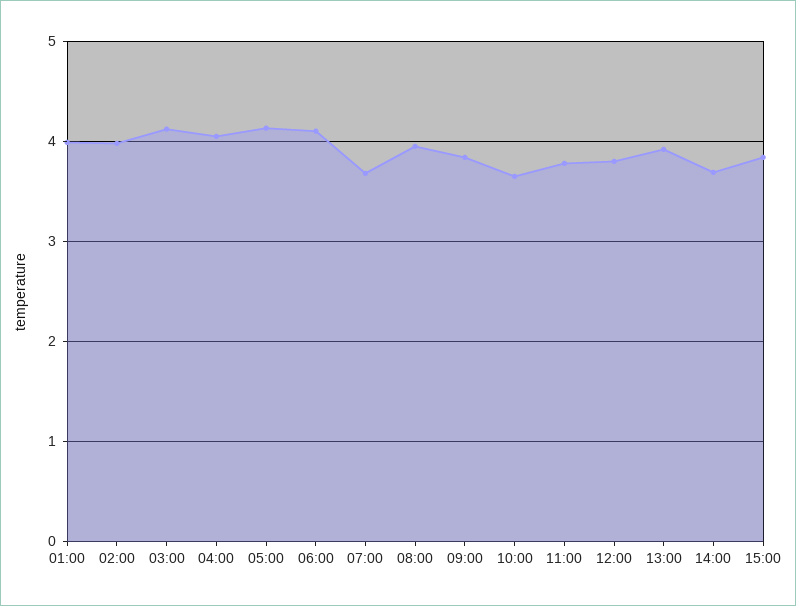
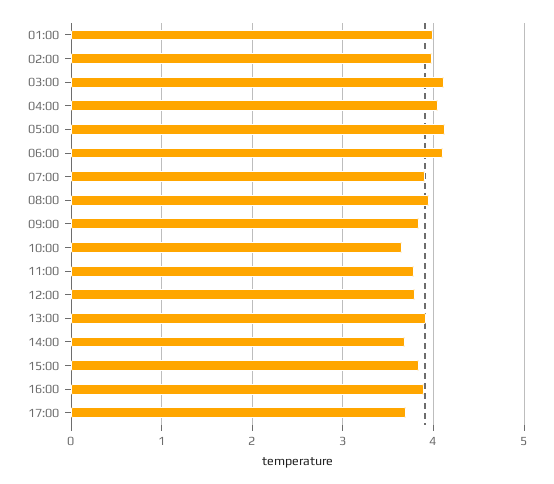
07:00: 3.7 -> 3.9
16:00: none -> 3.9
17:00: none -> 3.7

